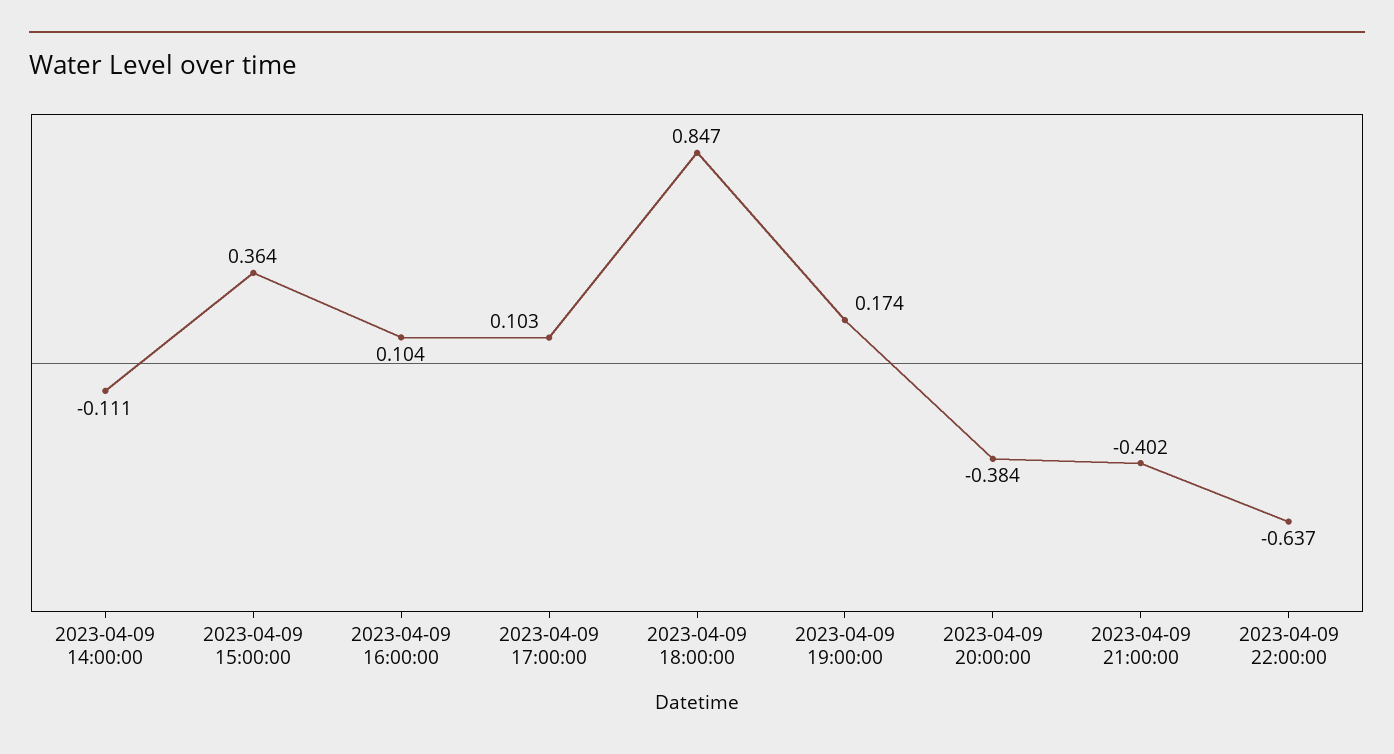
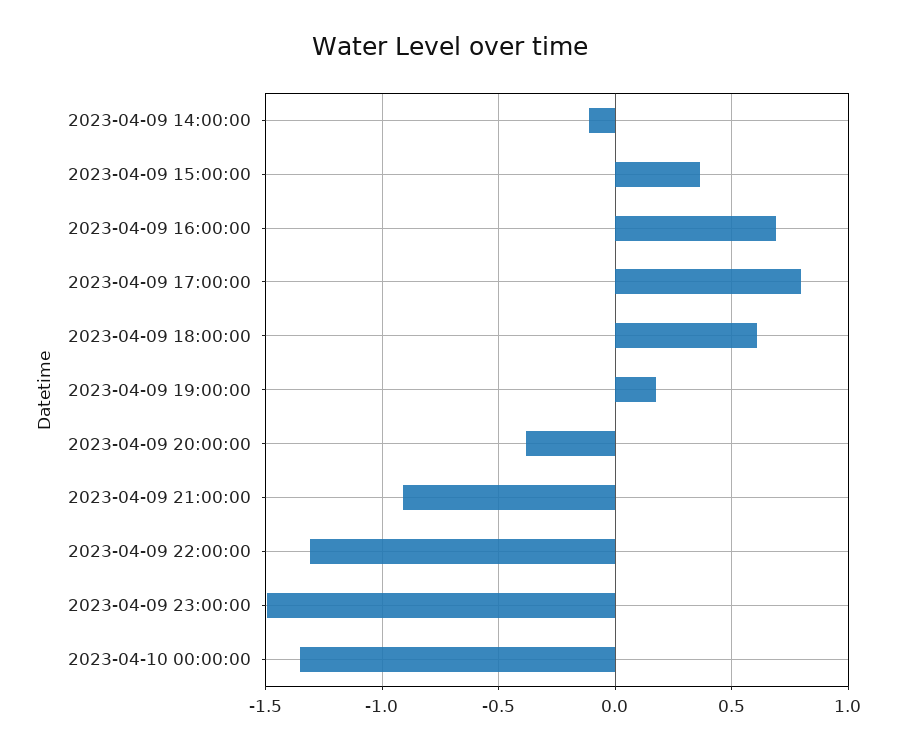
2023-04-09 16:00:00: 0.104 -> 0.7
2023-04-09 17:00:00: 0.103 -> 0.8
2023-04-09 18:00:00: 0.847 -> 0.6
2023-04-09 21:00:00: -0.402 -> -0.9
2023-04-09 22:00:00: -0.637 -> -1.3
2023-04-09 23:00:00: none -> -1.5
2023-04-10 00:00:00: none -> -1.35

